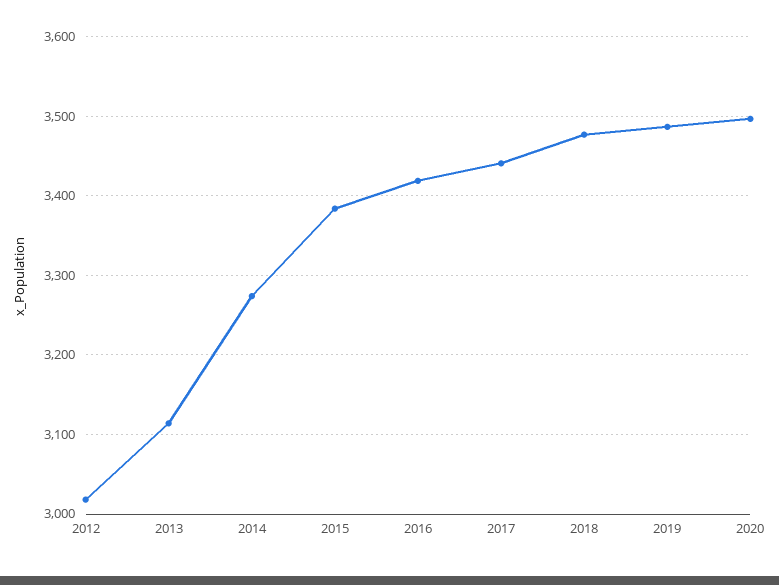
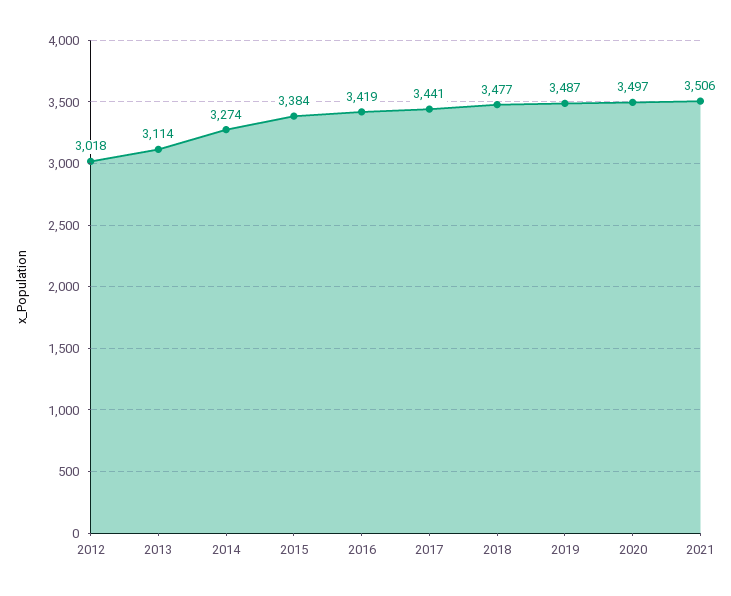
2021: none -> 3506

